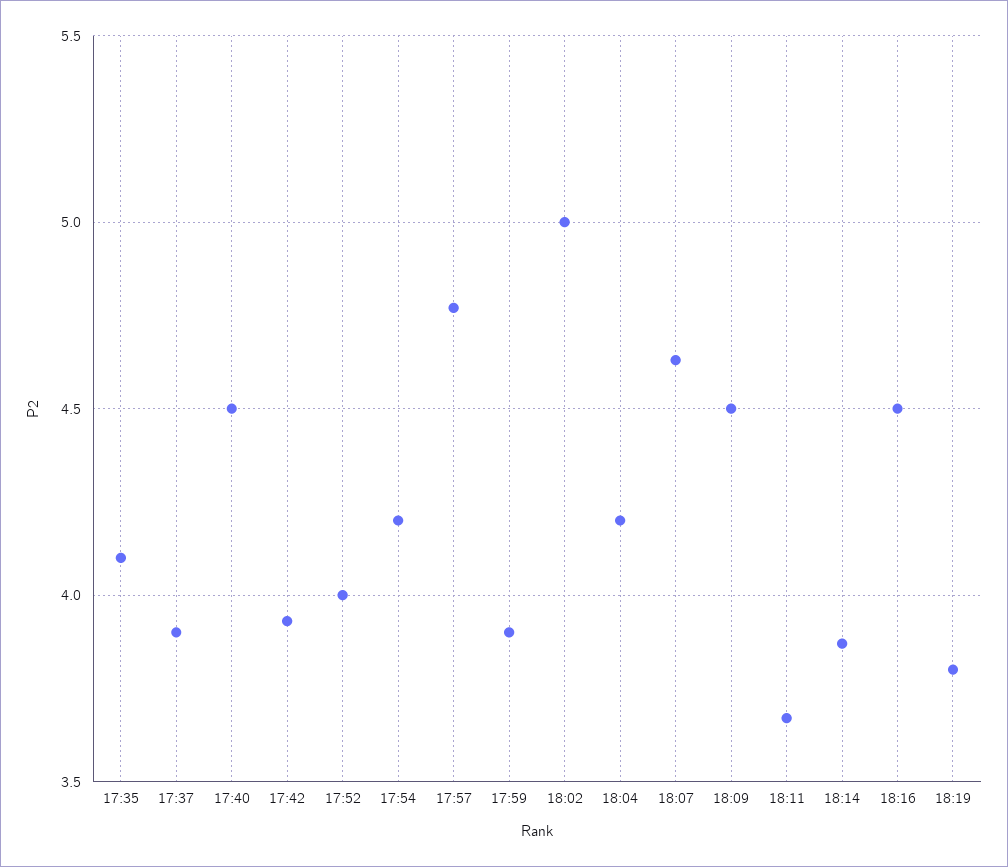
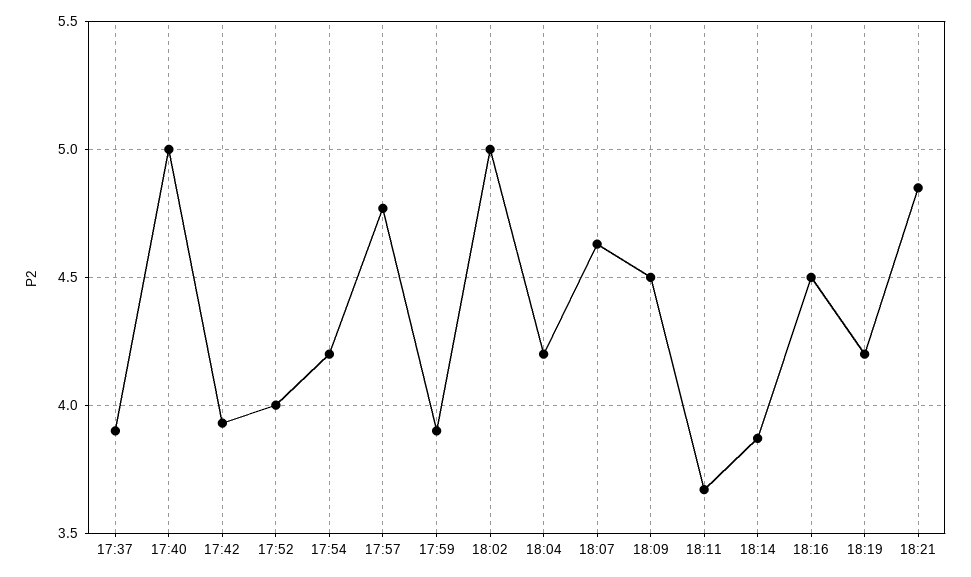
17:35: 4.1 -> none
17:40: 4.5 -> 5
18:19: 3.8 -> 4.2
18:21: none -> 4.85

